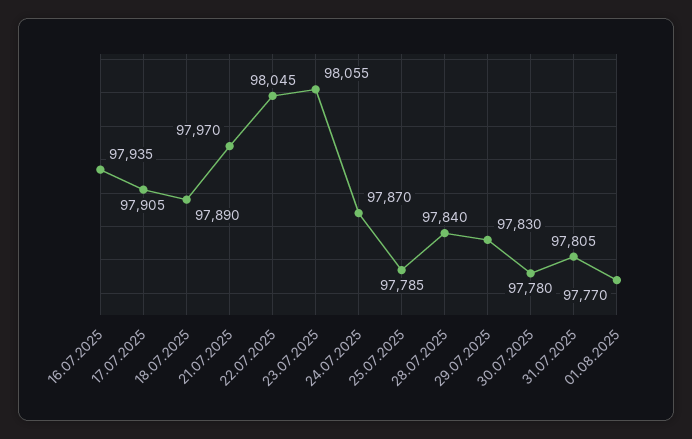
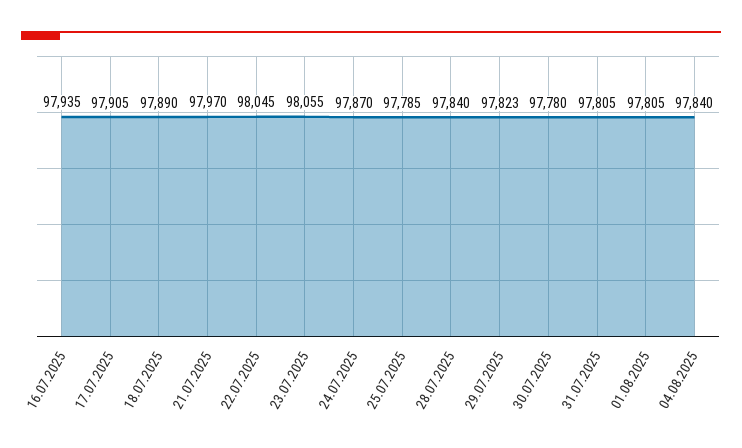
29.07.2025: 97830 -> 97823
01.08.2025: 97770 -> 97805
04.08.2025: none -> 97840

